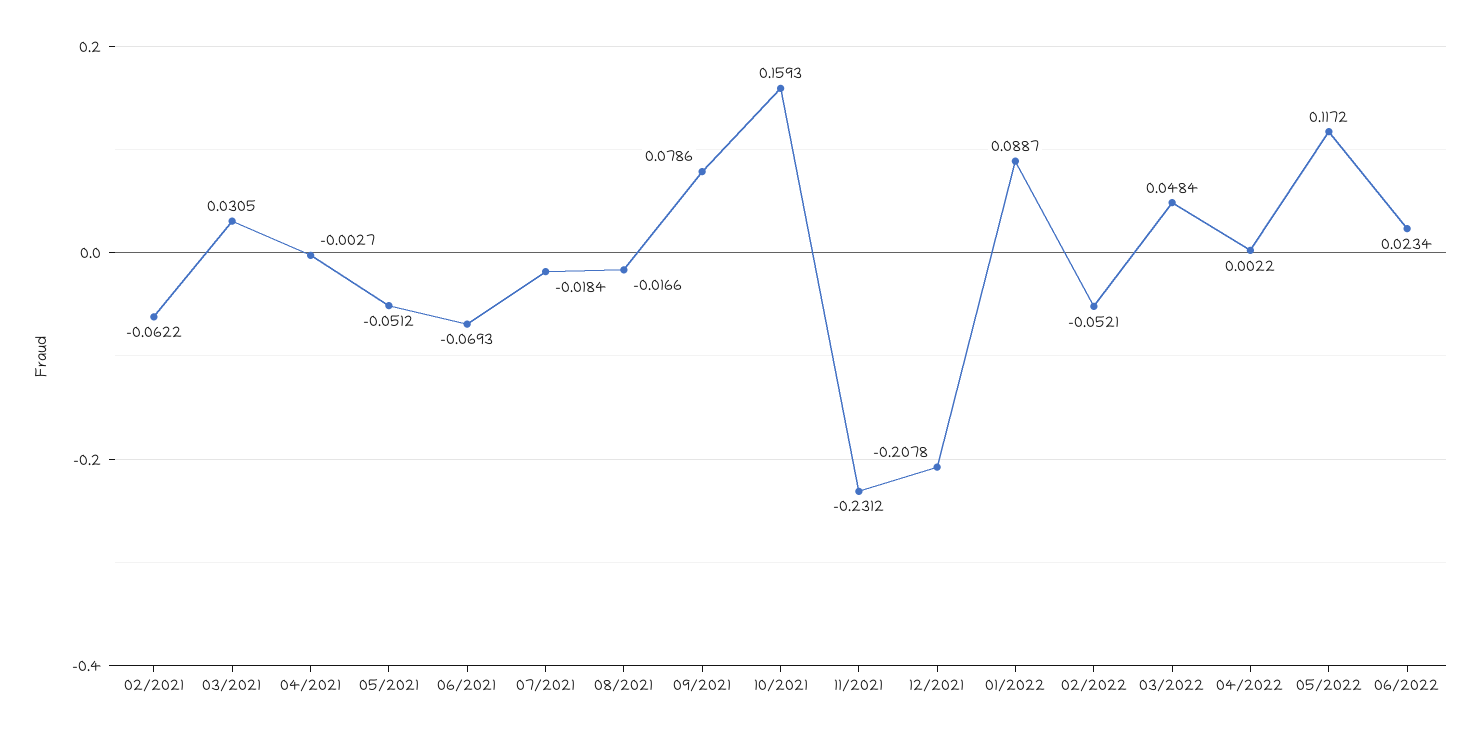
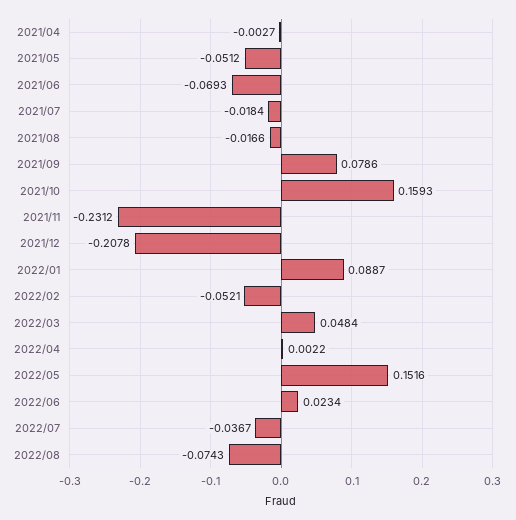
02/2021: -0.0622 -> none
03/2021: 0.0305 -> none
05/2022: 0.1172 -> 0.1516
2022/07: none -> -0.0367
2022/08: none -> -0.0743

